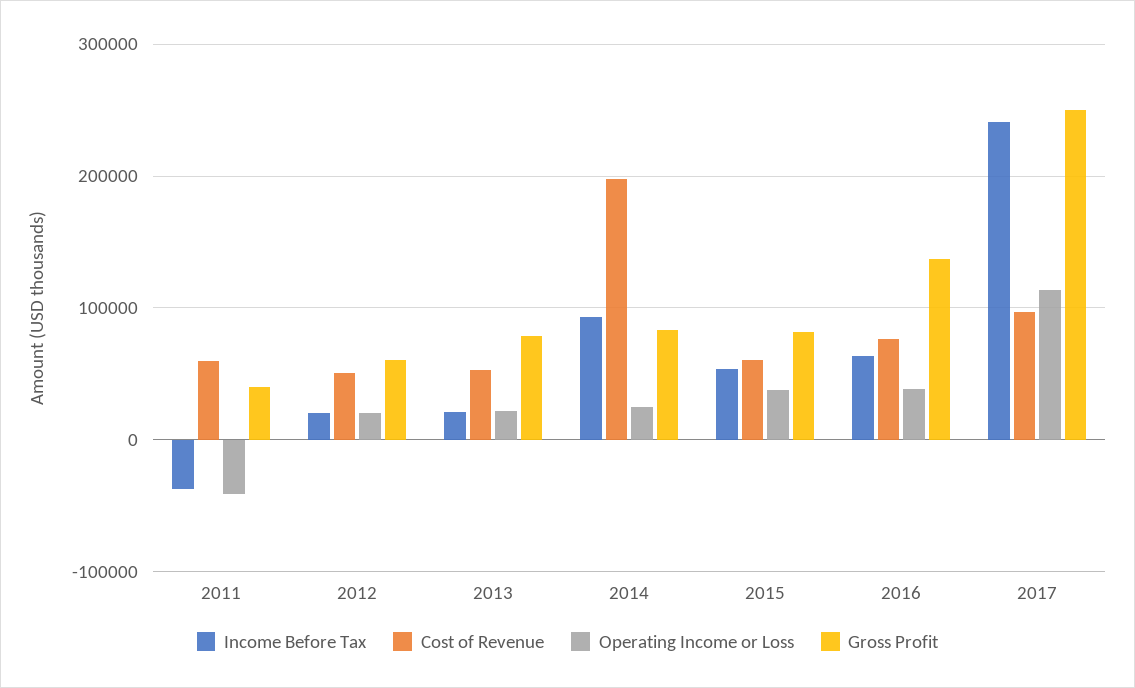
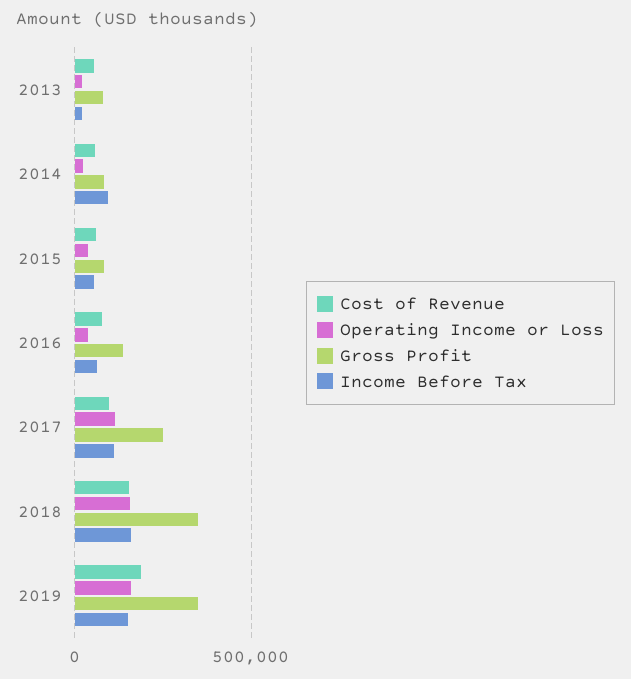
Income Before Tax, 2011: -40000 -> none
Cost of Revenue, 2011: 60000 -> none
Operating Income or Loss, 2011: -40000 -> none
Gross Profit, 2011: 40000 -> none
Income Before Tax, 2012: 20000 -> none
Cost of Revenue, 2012: 50000 -> none
Operating Income or Loss, 2012: 20000 -> none
Gross Profit, 2012: 60000 -> none
Cost of Revenue, 2014: 200000 -> 50000
Income Before Tax, 2017: 240000 -> 100000
Cost of Revenue, 2018: none -> 150000
Operating Income or Loss, 2018: none -> 150000
Gross Profit, 2018: none -> 350000
Income Before Tax, 2018: none -> 150000
Cost of Revenue, 2019: none -> 200000
Operating Income or Loss, 2019: none -> 150000
Gross Profit, 2019: none -> 350000
Income Before Tax, 2019: none -> 150000

